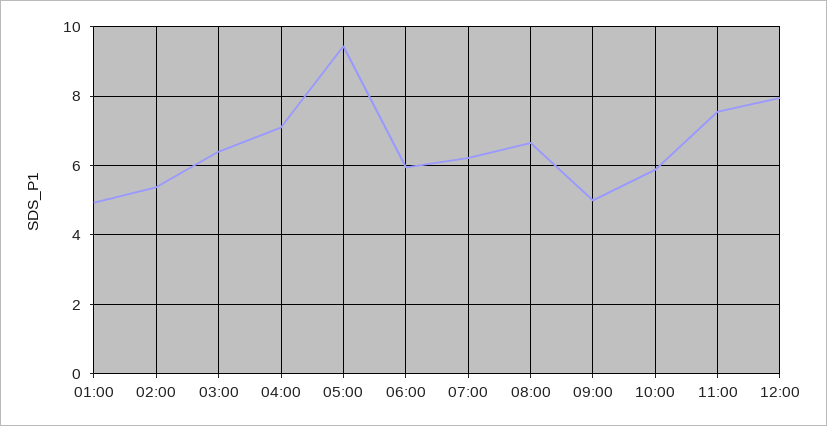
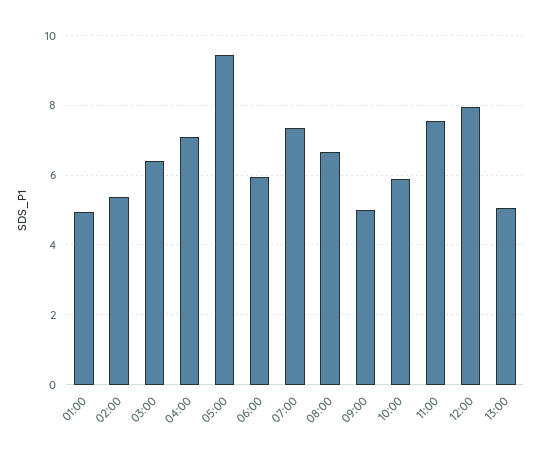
07:00: 6.2 -> 7.4
13:00: none -> 5

